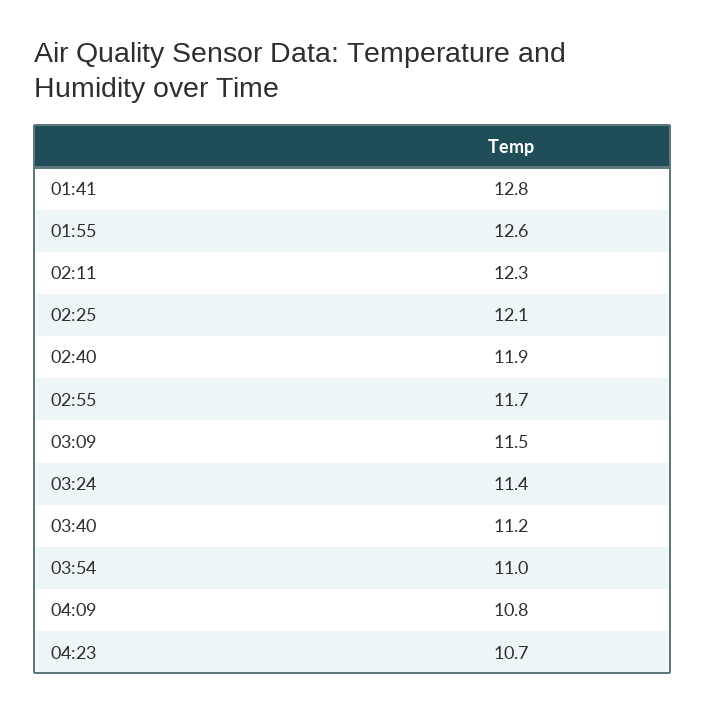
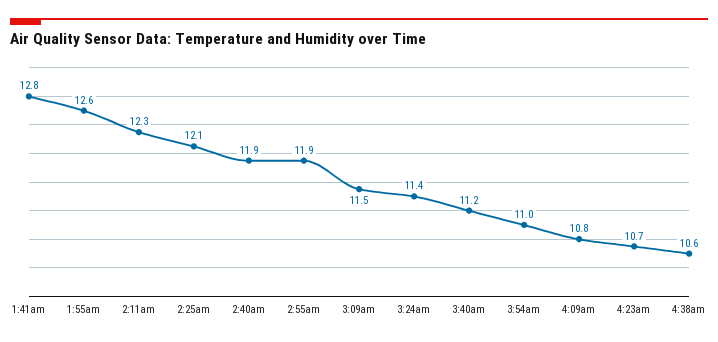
02:55: 11.7 -> 11.9
4:38am: none -> 10.6

